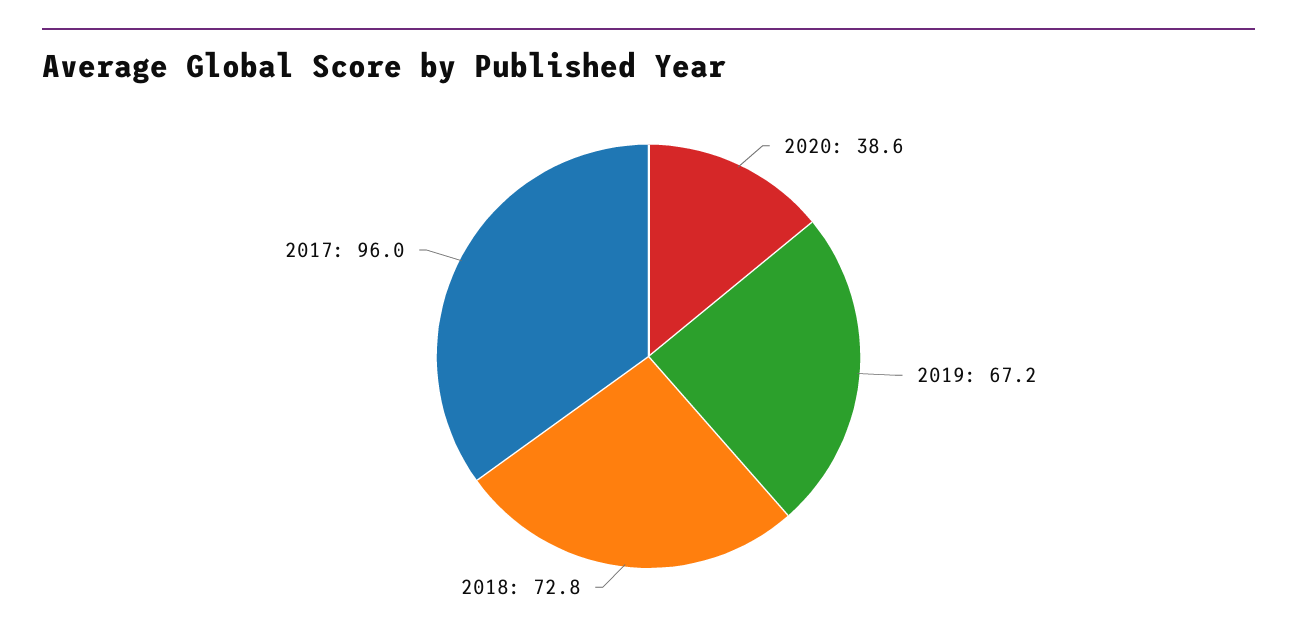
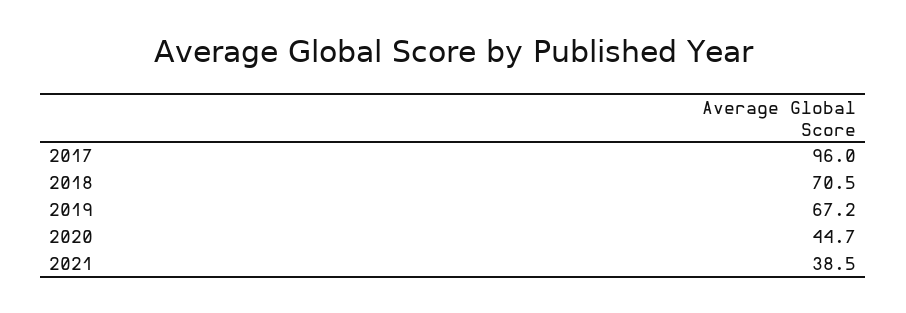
2020: 38.6 -> 44.7
2018: 72.8 -> 70.5
2021: none -> 38.5

